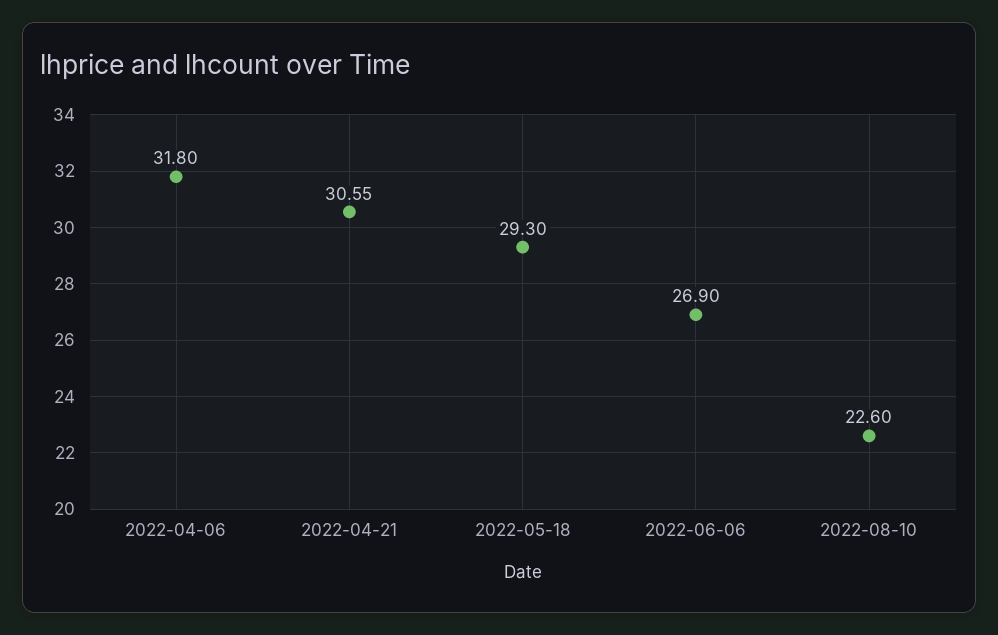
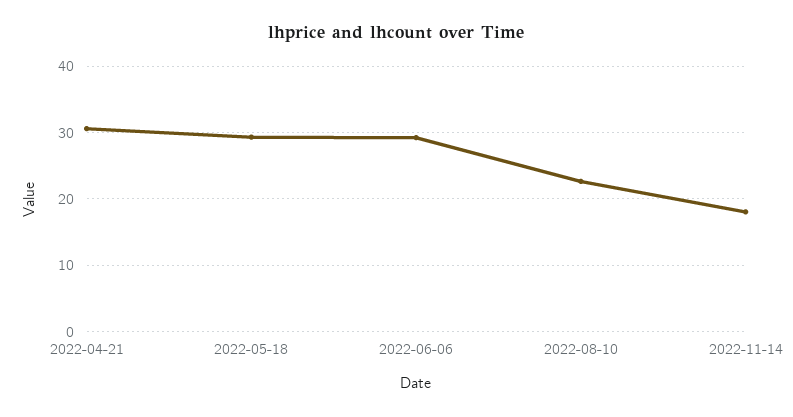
2022-04-06: 31.8 -> none
2022-06-06: 26.9 -> 29
2022-11-14: none -> 18

